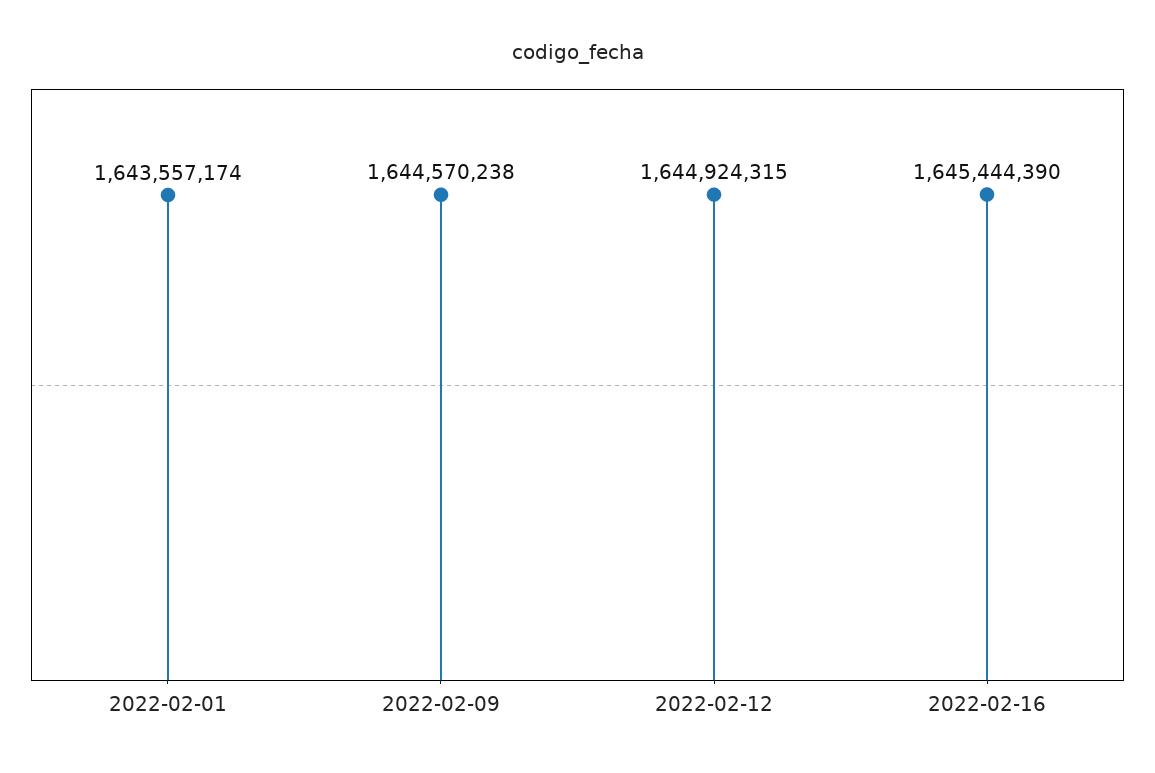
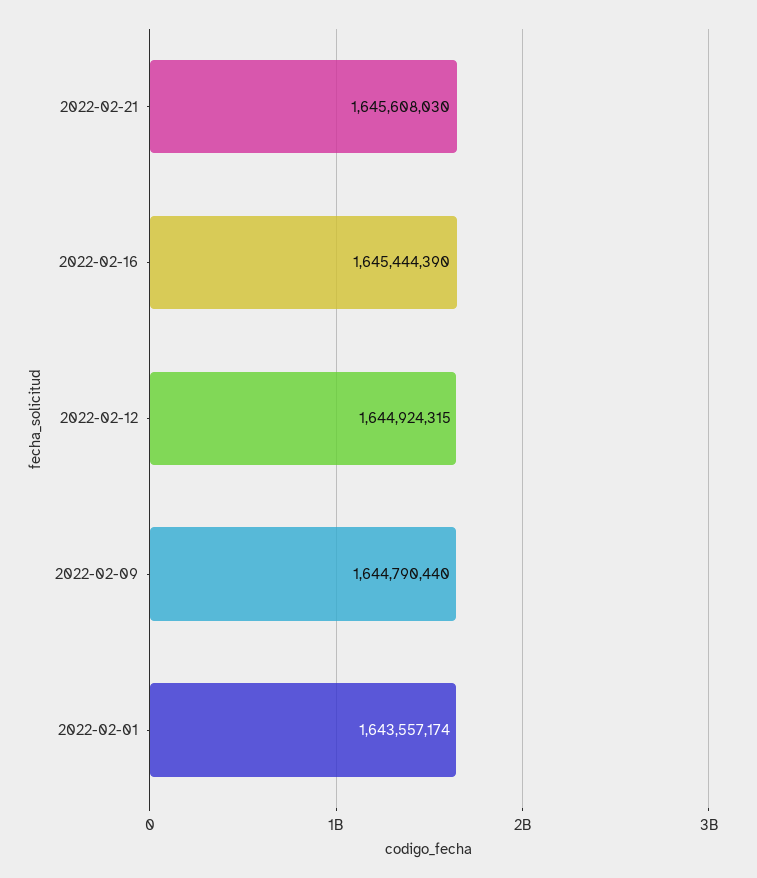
2022-02-09: 1644570238 -> 1644790440
2022-02-21: none -> 1645608030

